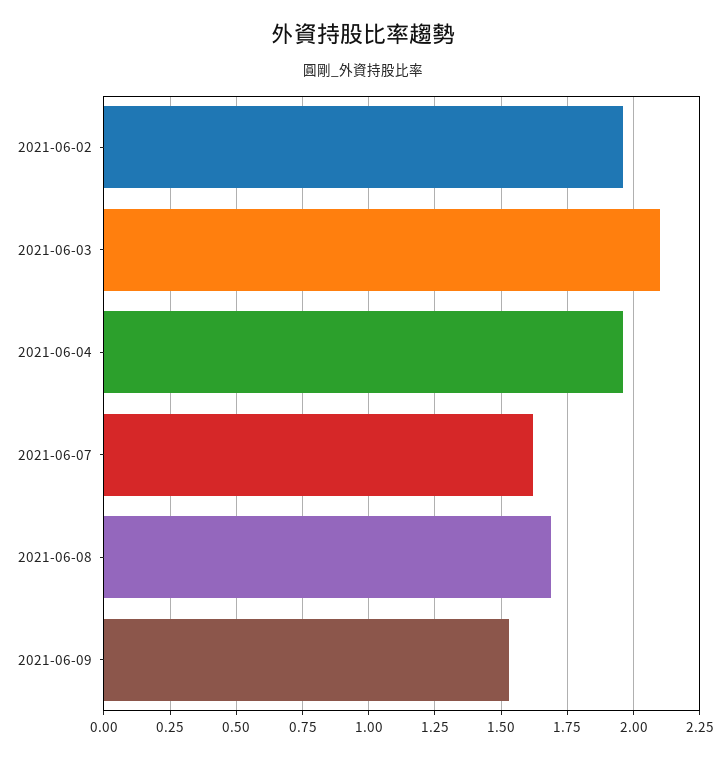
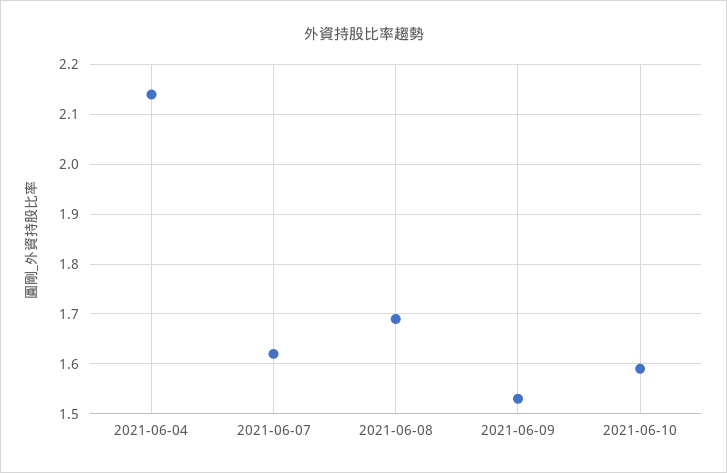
2021-06-02: 1.95 -> none
2021-06-03: 2.1 -> none
2021-06-04: 1.95 -> 2.15
2021-06-10: none -> 1.6

